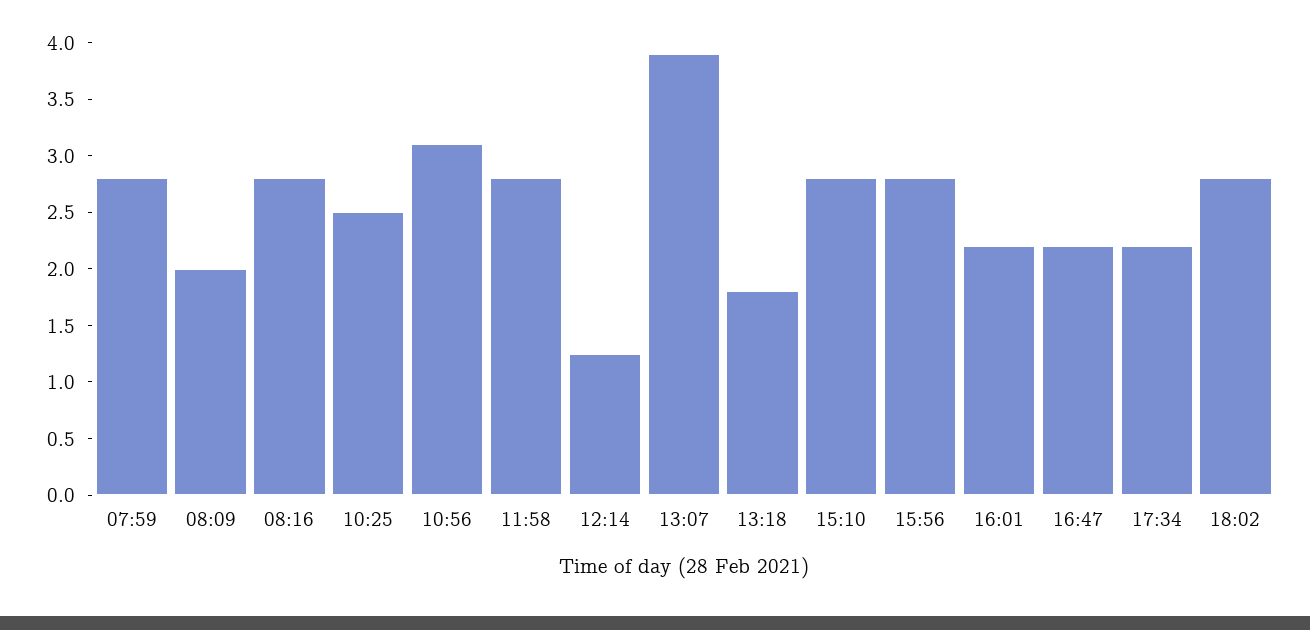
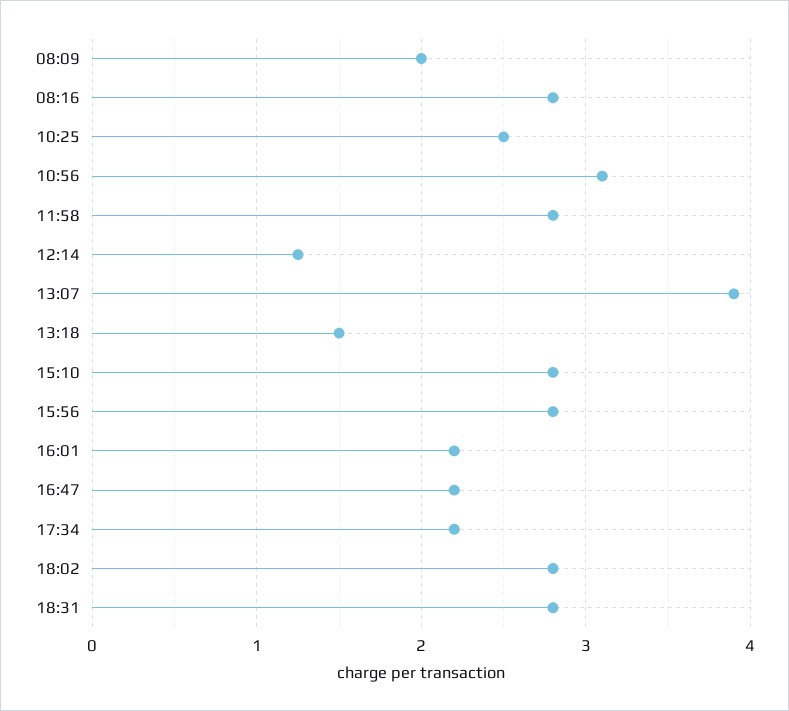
07:59: 2.8 -> none
13:18: 1.8 -> 1.5
18:31: none -> 2.8

